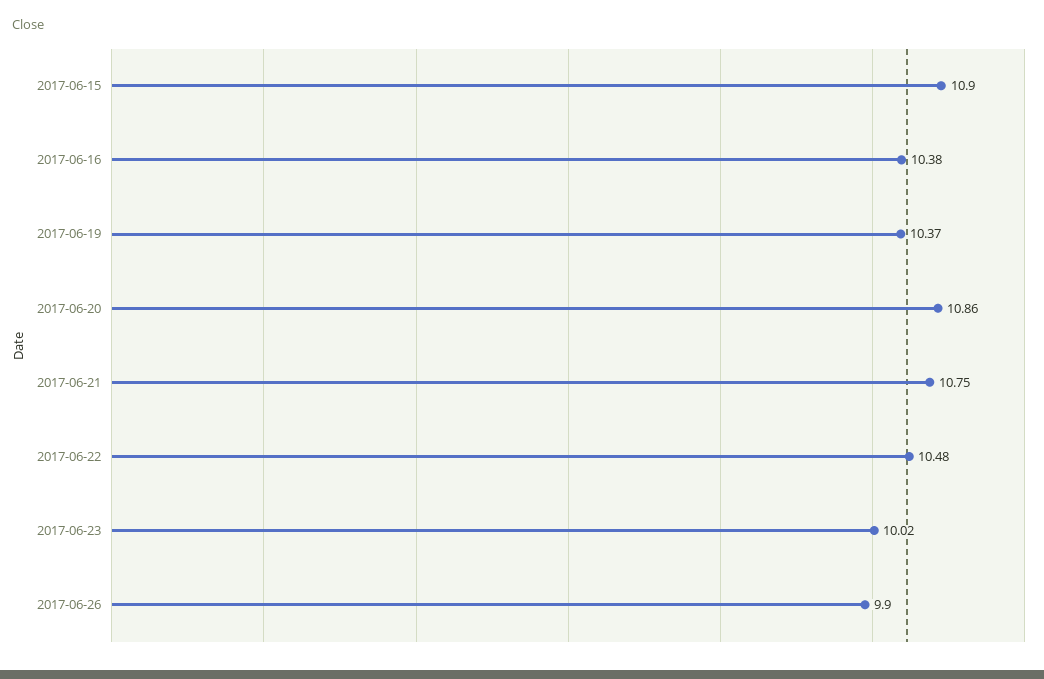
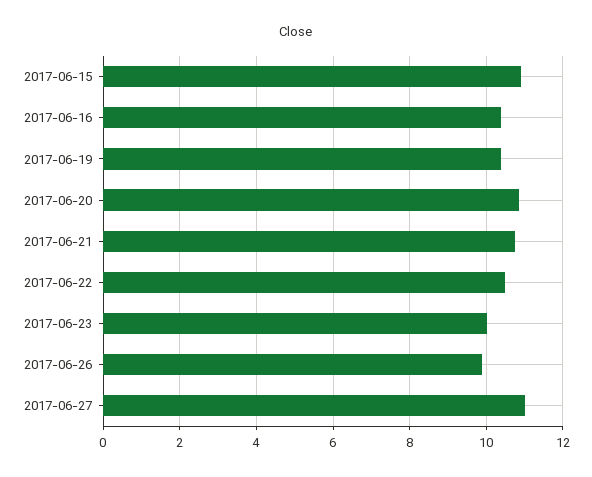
2017-06-27: none -> 11

